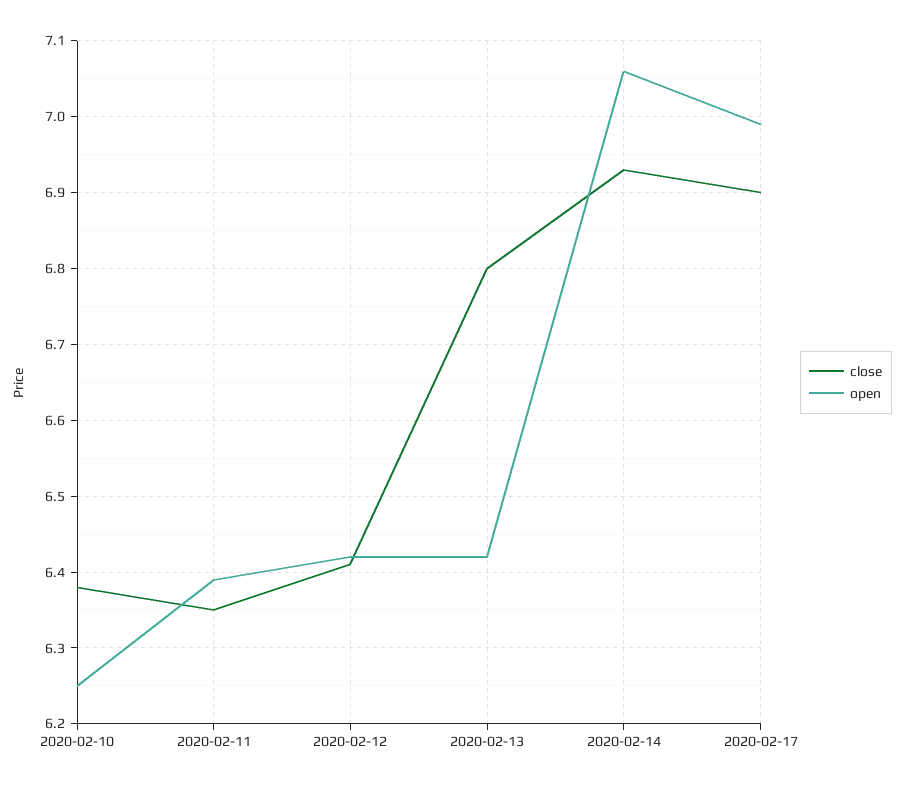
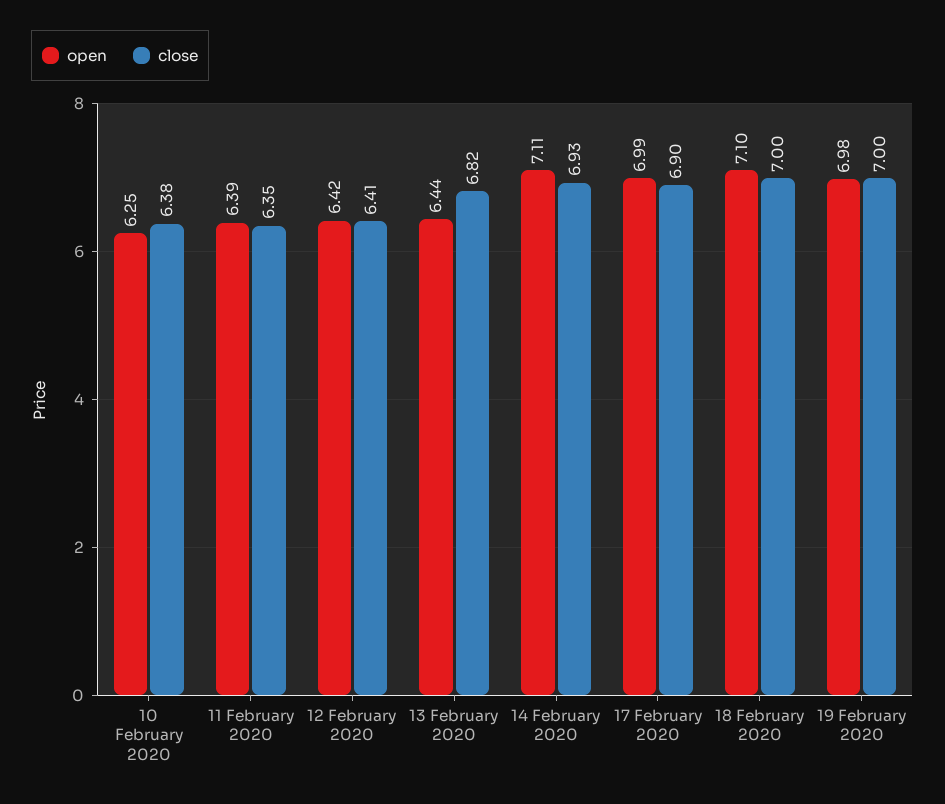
close, 2020-02-13: 6.8 -> 6.82
open, 2020-02-13: 6.42 -> 6.44
open, 2020-02-14: 7.06 -> 7.11
open, 18 February 2020: none -> 7.1
close, 18 February 2020: none -> 7
open, 19 February 2020: none -> 6.98
close, 19 February 2020: none -> 7

